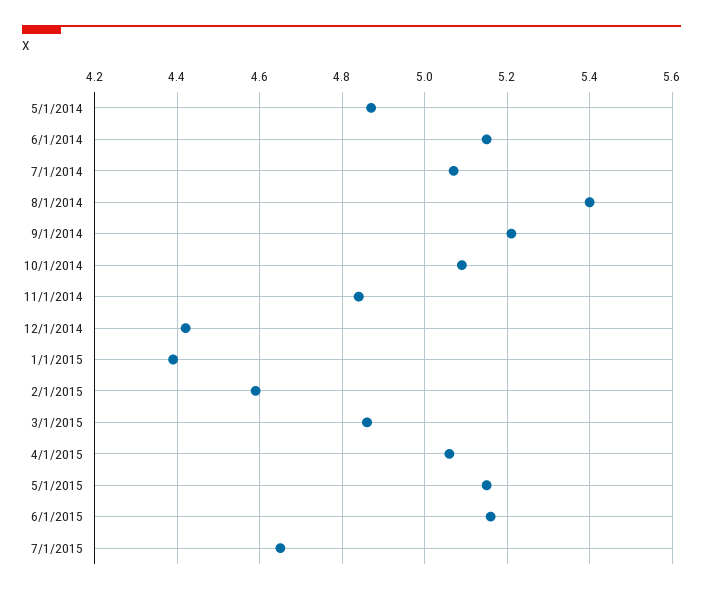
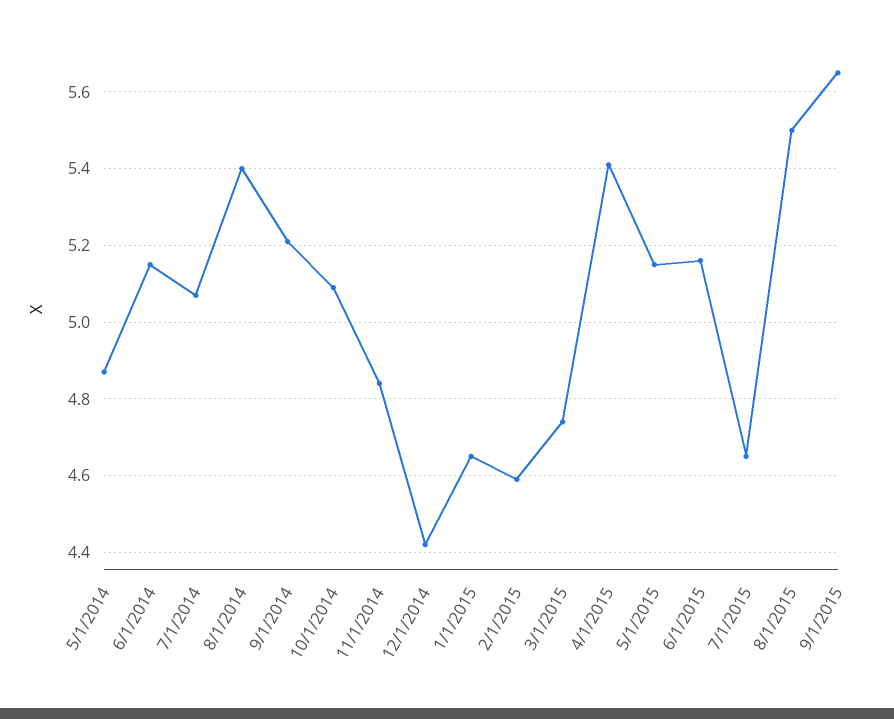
1/1/2015: 4.4 -> 4.65
3/1/2015: 4.85 -> 4.75
4/1/2015: 5.05 -> 5.4
8/1/2015: none -> 5.5
9/1/2015: none -> 5.65

